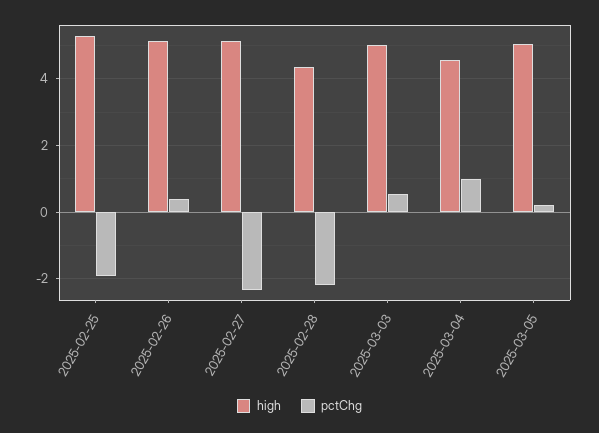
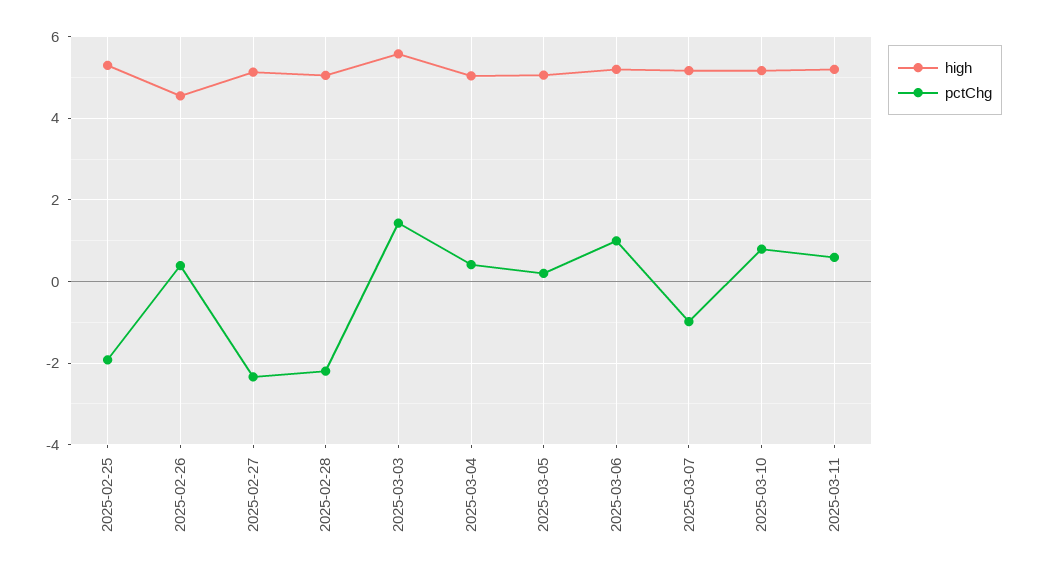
high, 2025-02-26: 5.2 -> 4.6
high, 2025-02-28: 4.4 -> 5
high, 2025-03-03: 5 -> 5.6
pctChg, 2025-03-03: 0.6 -> 1.4
high, 2025-03-04: 4.6 -> 5
pctChg, 2025-03-04: 1 -> 0.4
high, 2025-03-06: none -> 5.2
pctChg, 2025-03-06: none -> 1
high, 2025-03-07: none -> 5.2
pctChg, 2025-03-07: none -> -1
high, 2025-03-10: none -> 5.2
pctChg, 2025-03-10: none -> 0.8
high, 2025-03-11: none -> 5.2
pctChg, 2025-03-11: none -> 0.6

